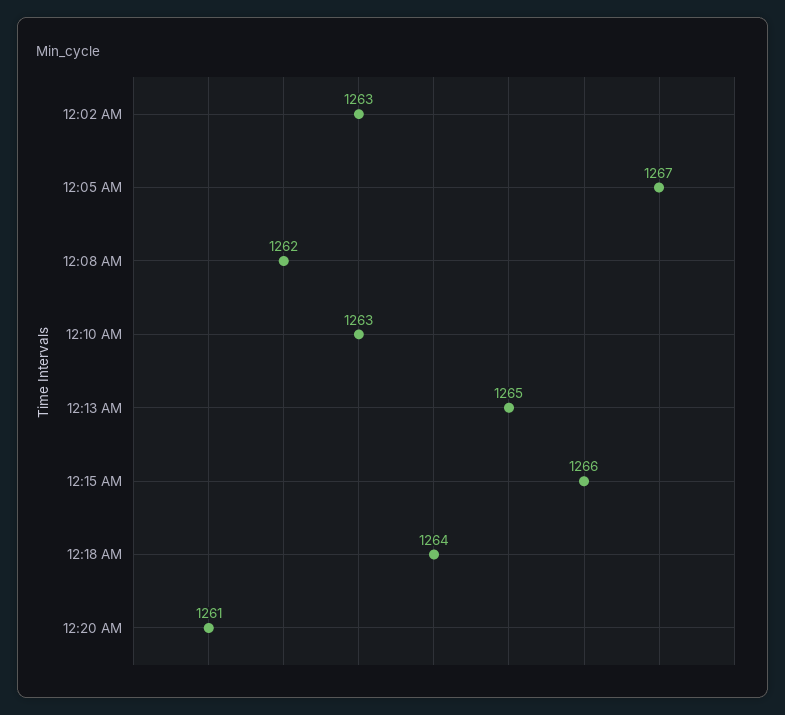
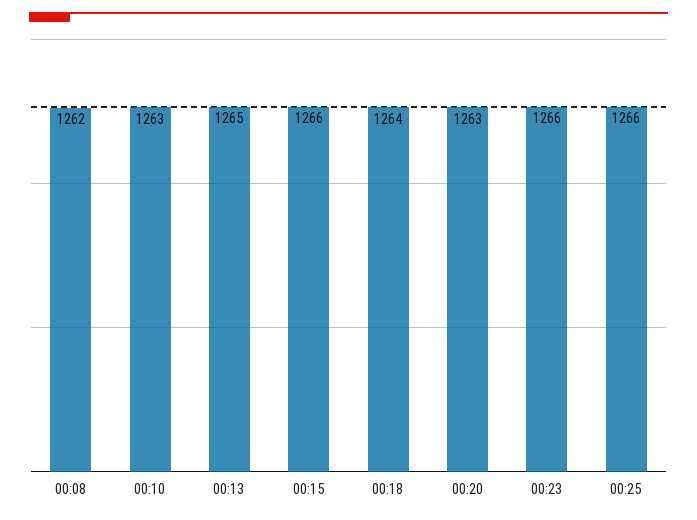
12:02 AM: 1263 -> none
12:05 AM: 1267 -> none
12:20 AM: 1261 -> 1263
00:23: none -> 1266
00:25: none -> 1266

